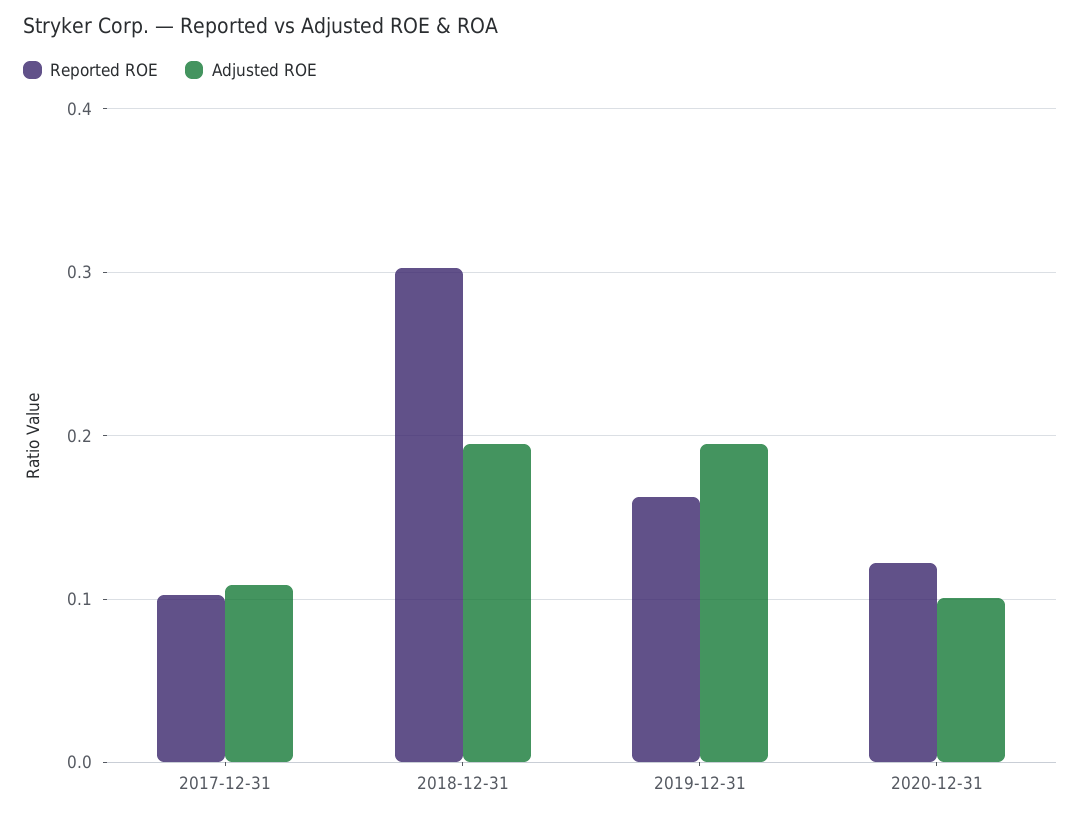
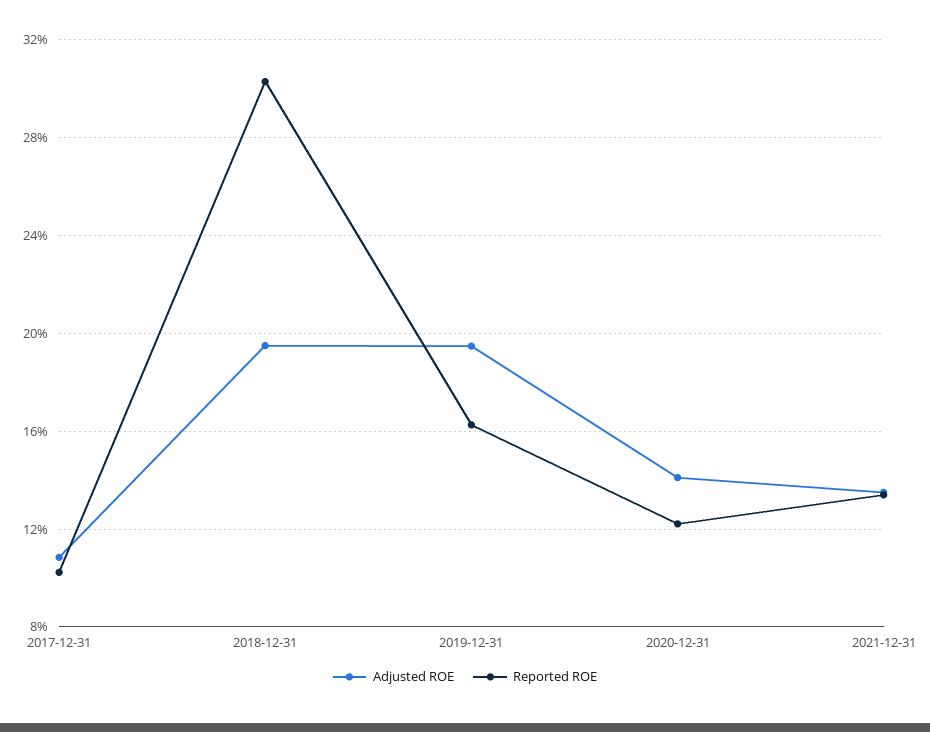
Adjusted ROE, 2020-12-31: 0.1 -> 0.14
Adjusted ROE, 2021-12-31: none -> 0.135
Reported ROE, 2021-12-31: none -> 0.135

